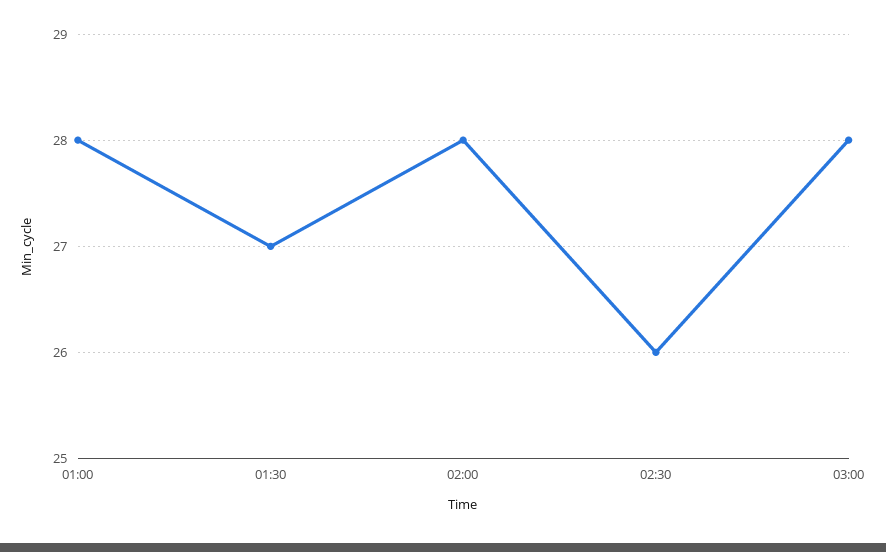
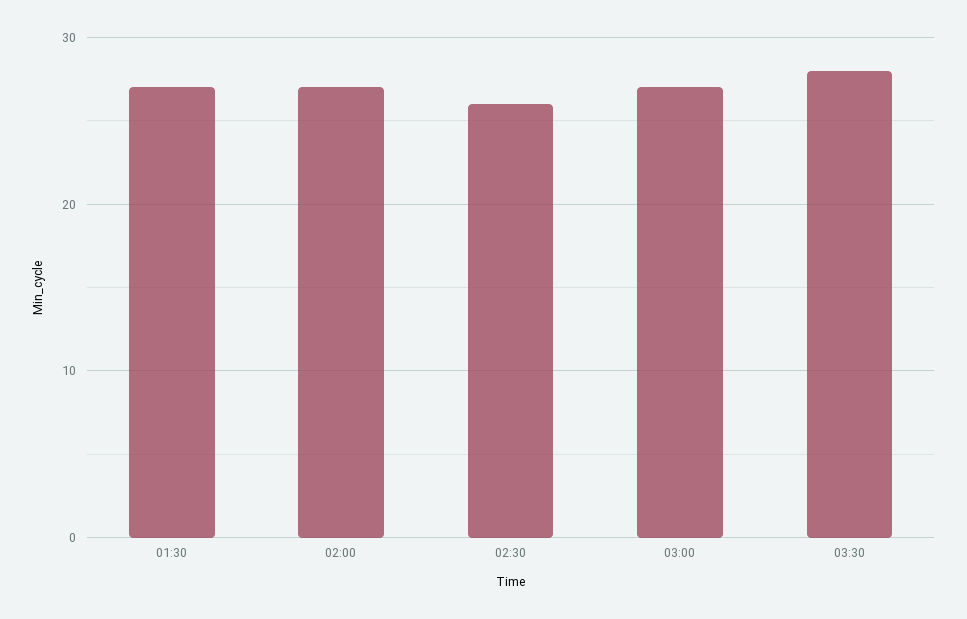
01:00: 28 -> none
02:00: 28 -> 27
03:00: 28 -> 27
03:30: none -> 28

